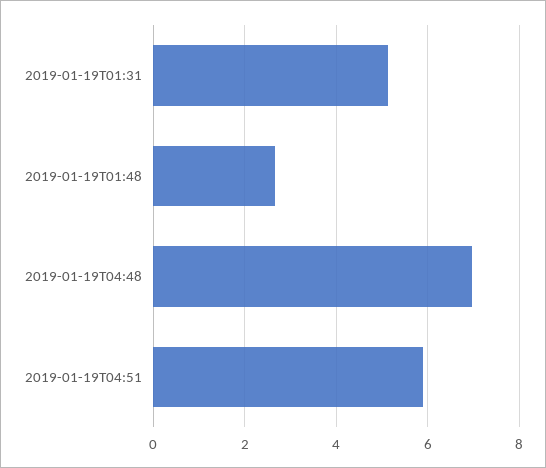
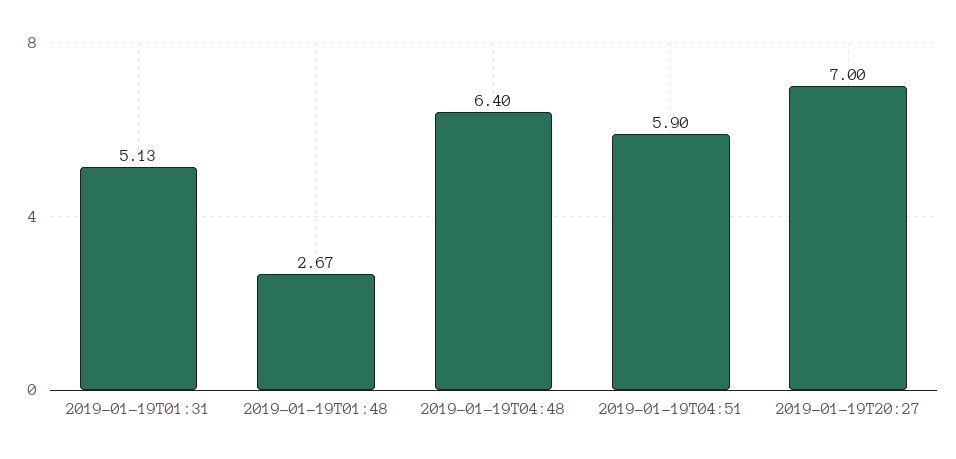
2019-01-19T04:48: 7 -> 6.4
2019-01-19T20:27: none -> 7

